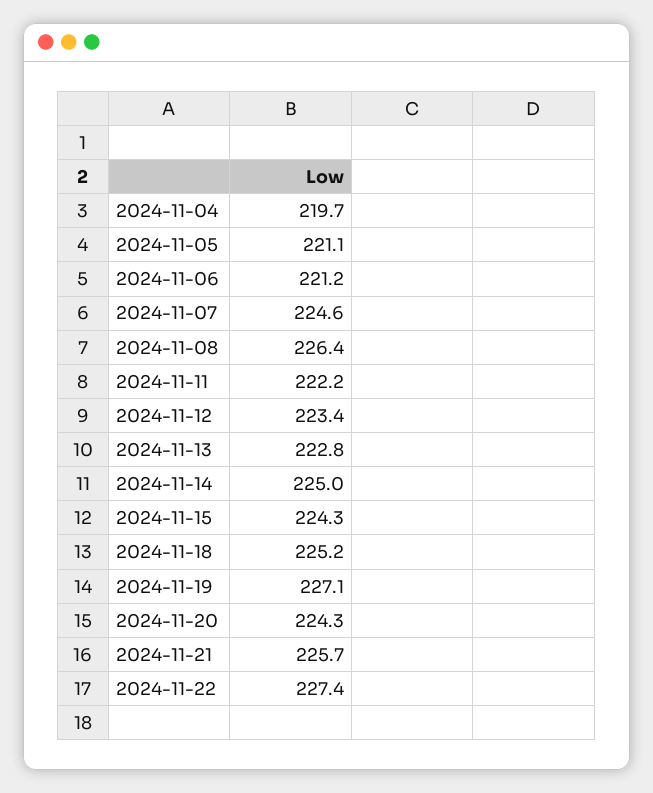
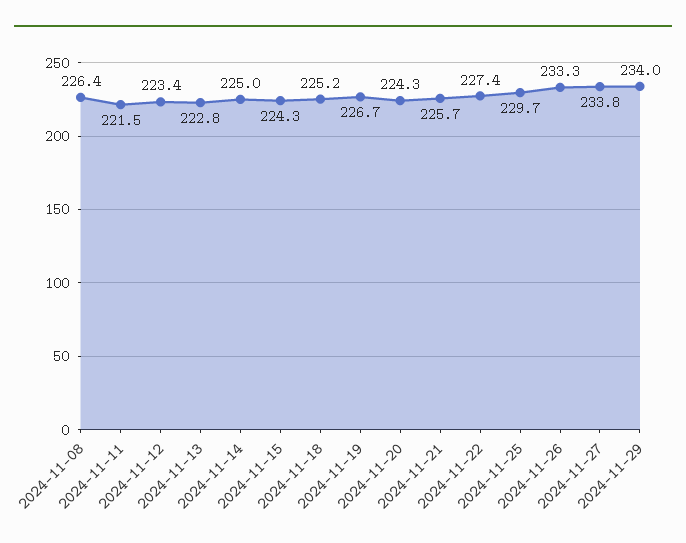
2024-11-04: 219.7 -> none
2024-11-05: 221.1 -> none
2024-11-06: 221.2 -> none
2024-11-07: 224.6 -> none
2024-11-11: 222.2 -> 221.5
2024-11-19: 227.1 -> 226.7
2024-11-25: none -> 229.7
2024-11-26: none -> 233.3
2024-11-27: none -> 233.8
2024-11-29: none -> 234

